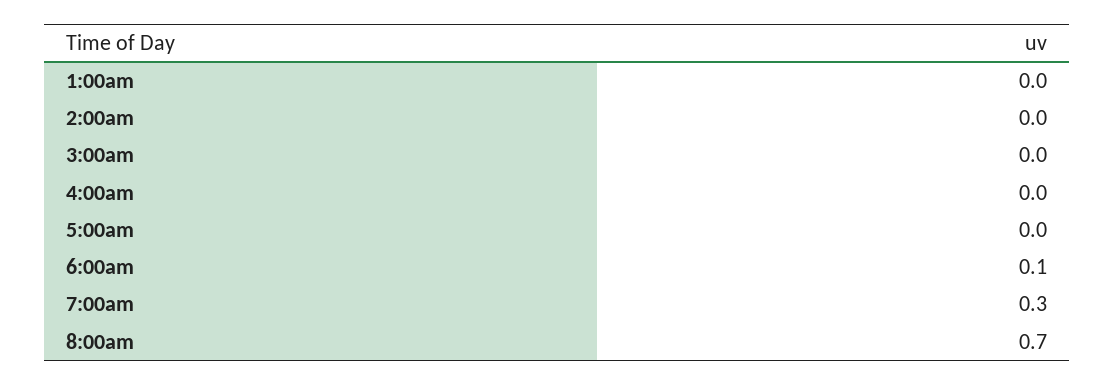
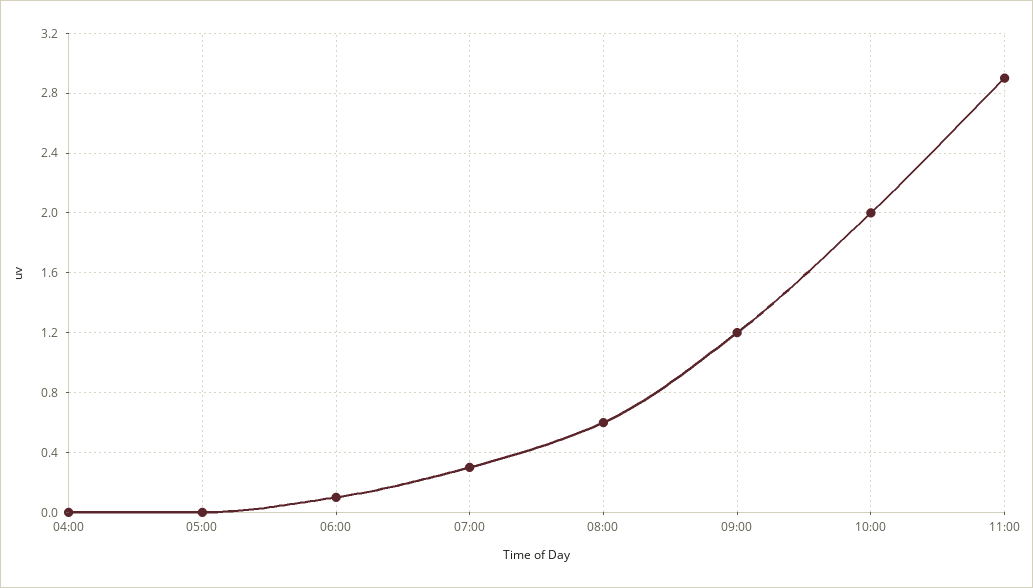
1:00am: 0 -> none
2:00am: 0 -> none
3:00am: 0 -> none
8:00am: 0.7 -> 0.6
09:00: none -> 1.2
10:00: none -> 2
11:00: none -> 2.9

